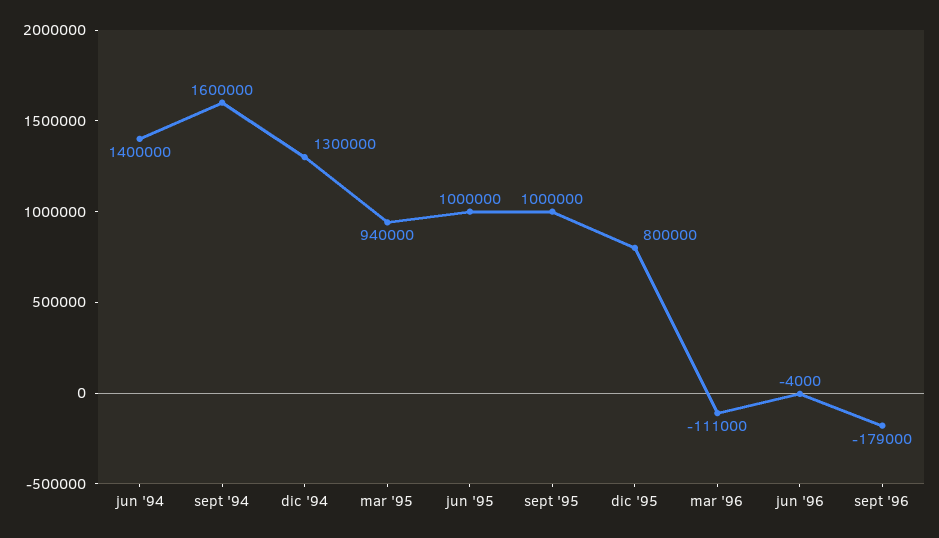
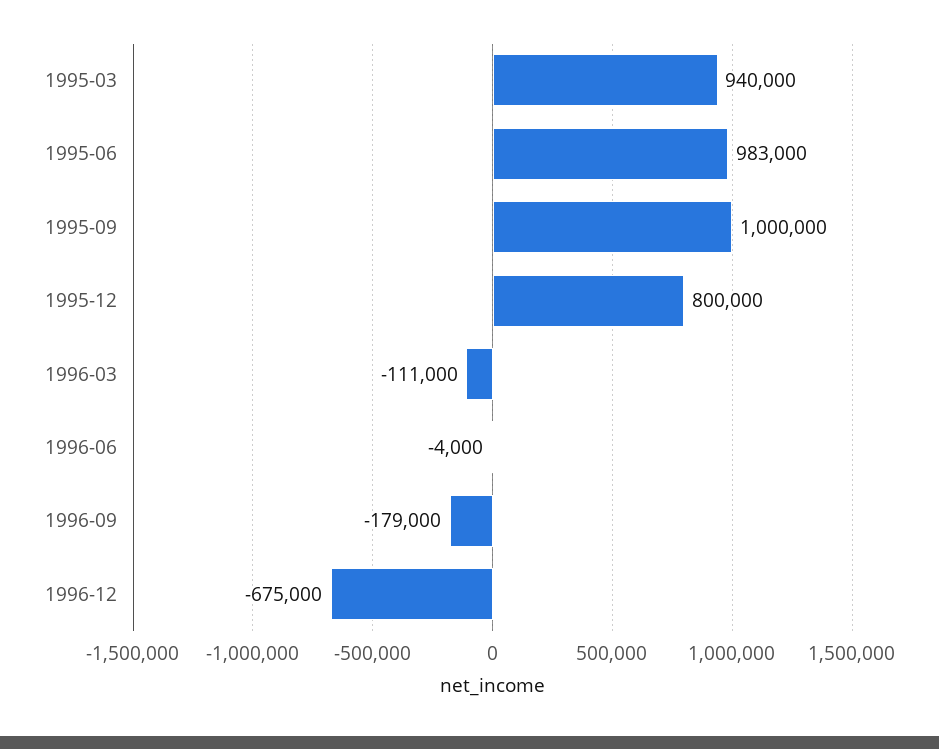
jun '94: 1400000 -> none
sept '94: 1600000 -> none
dic '94: 1300000 -> none
jun '95: 1000000 -> 983000
1996-12: none -> -675000

